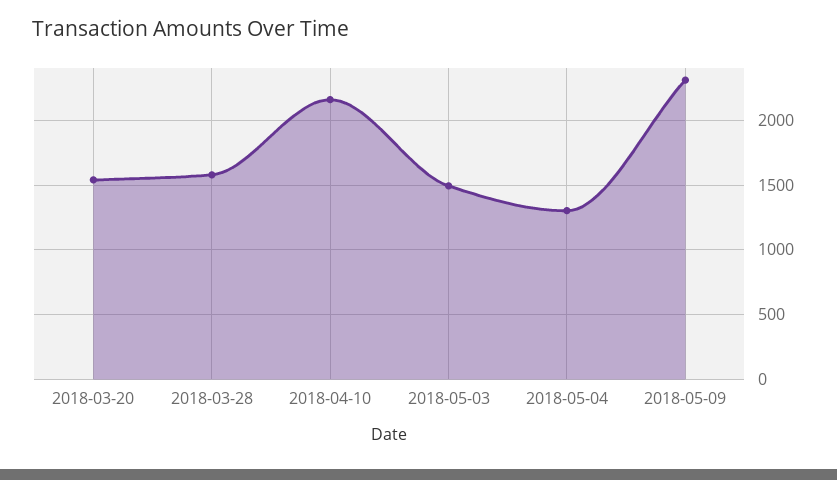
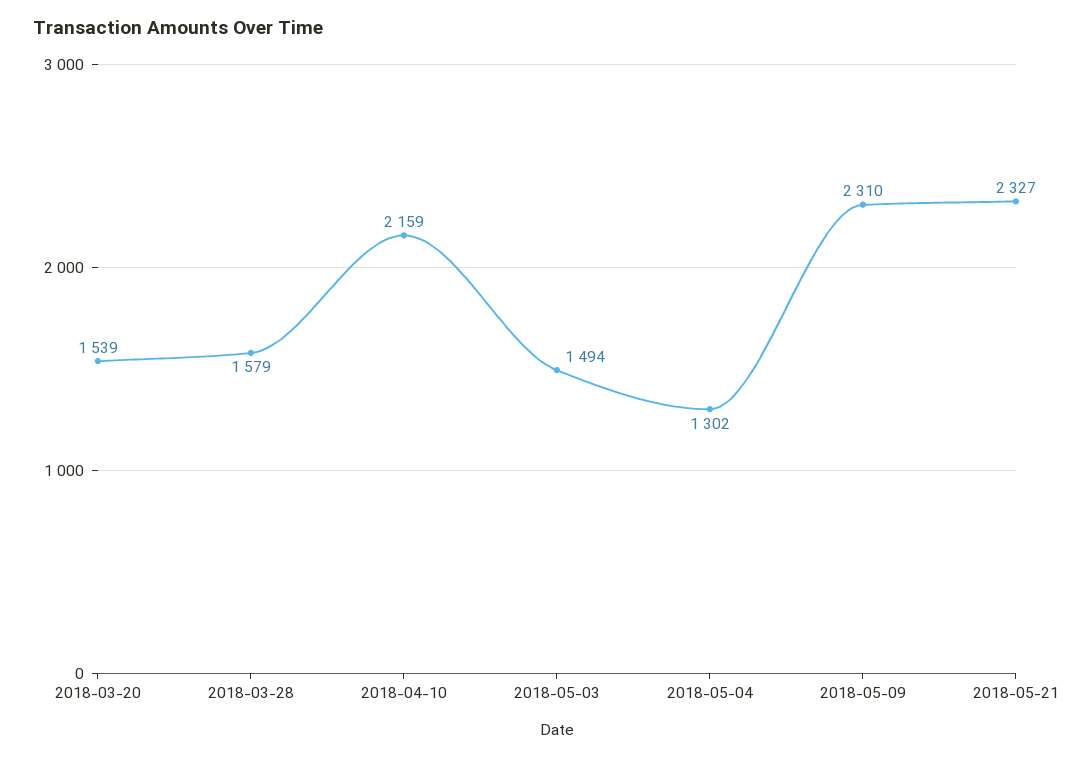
2018-05-21: none -> 2327

